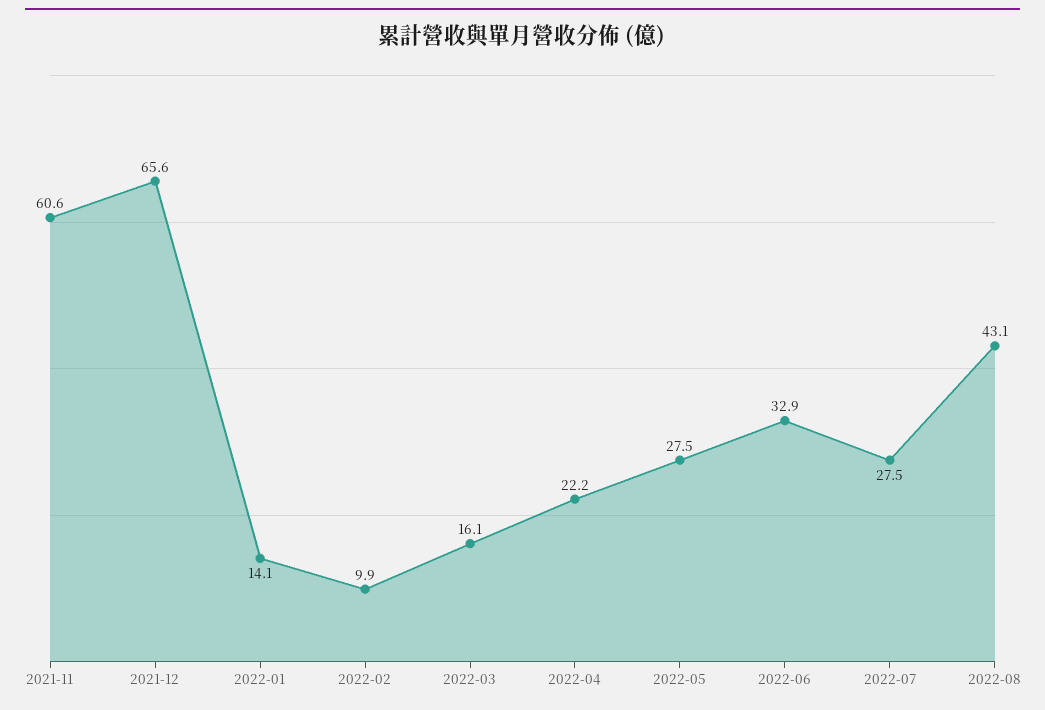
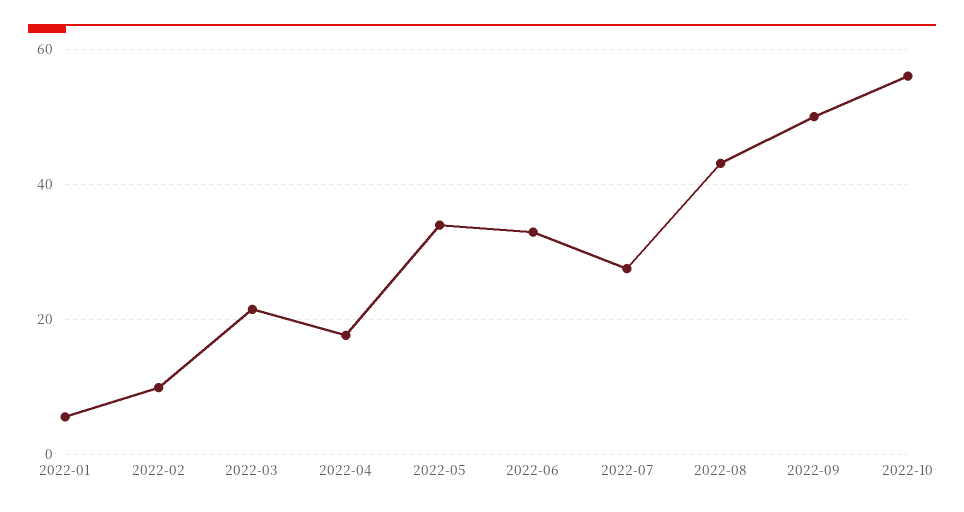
2021-11: 60.6 -> none
2021-12: 65.6 -> none
2022-01: 14.1 -> 6
2022-03: 16.1 -> 22
2022-04: 22.2 -> 18
2022-05: 27.5 -> 34
2022-09: none -> 50
2022-10: none -> 56

